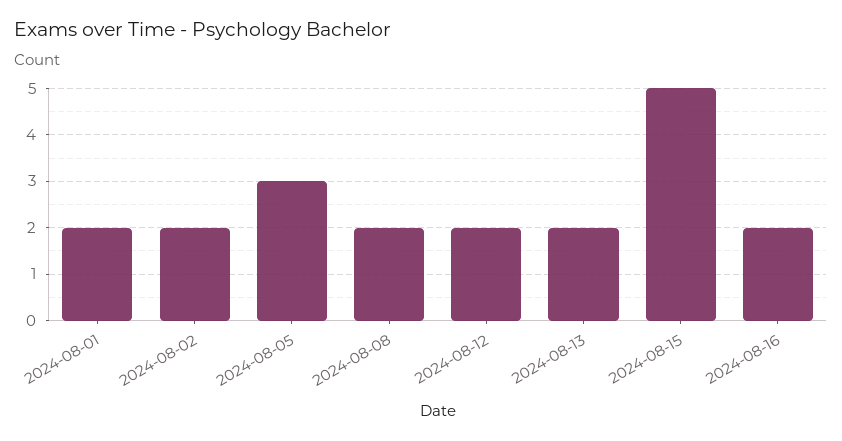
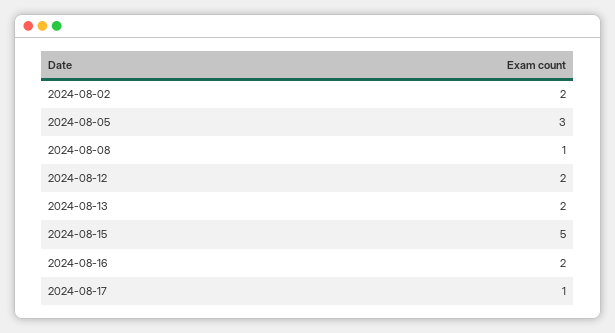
2024-08-01: 2 -> none
2024-08-08: 2 -> 1
2024-08-17: none -> 1

